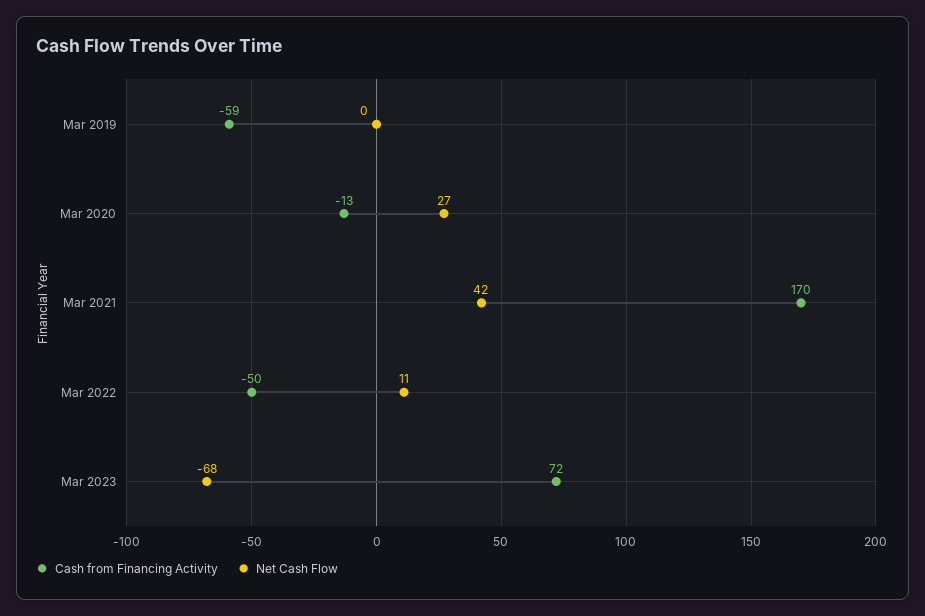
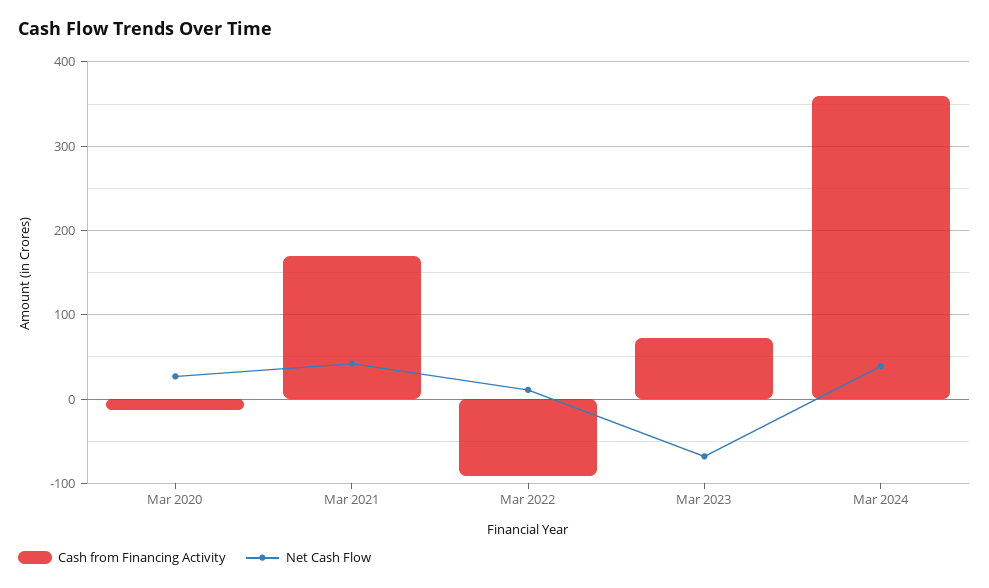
Cash from Financing Activity, Mar 2019: -59 -> none
Net Cash Flow, Mar 2019: 0 -> none
Cash from Financing Activity, Mar 2022: -50 -> -90
Cash from Financing Activity, Mar 2024: none -> 360
Net Cash Flow, Mar 2024: none -> 40

